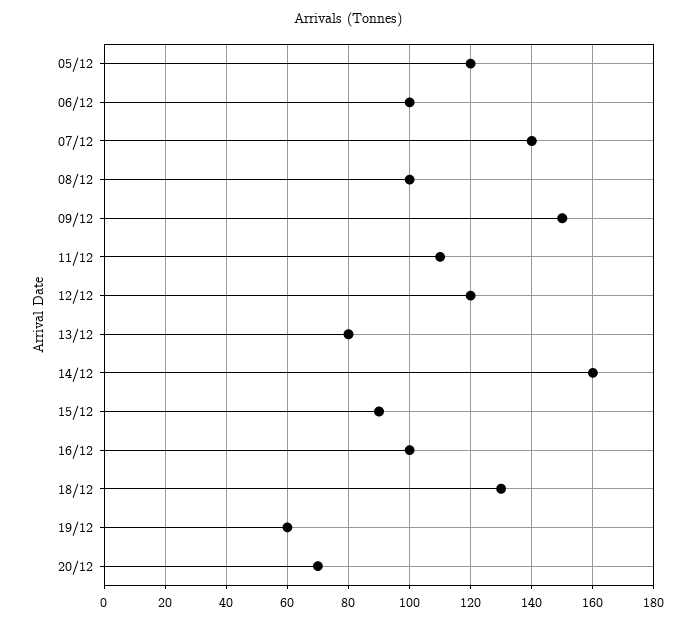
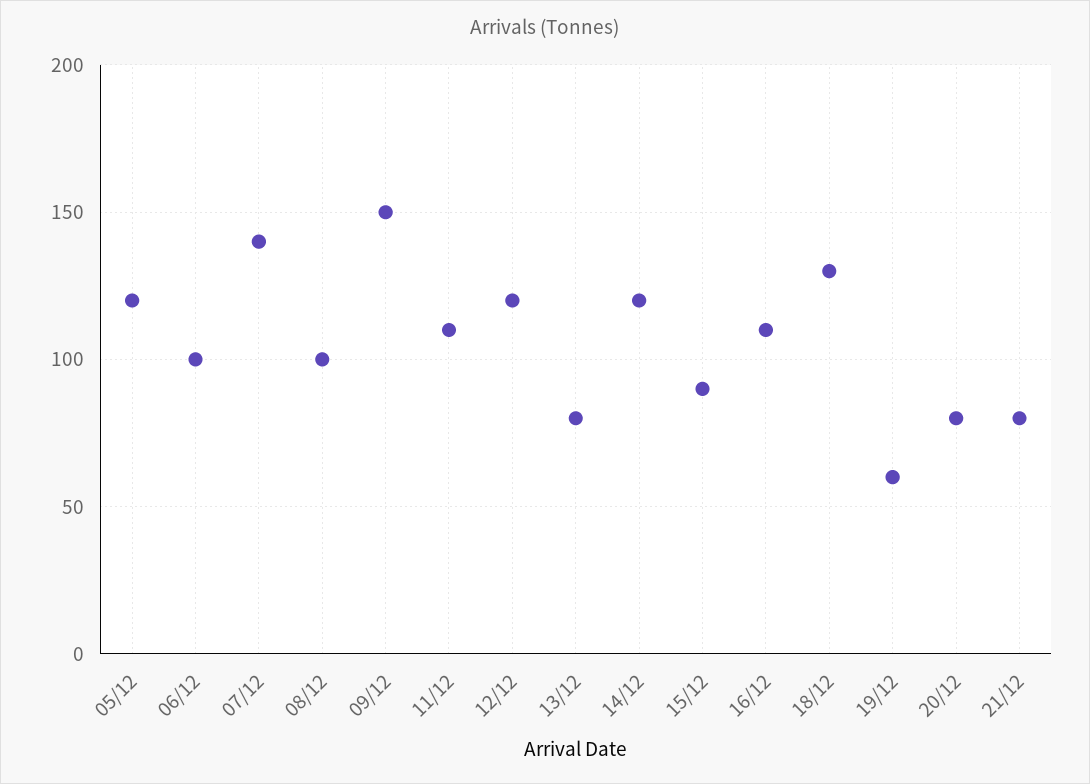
14/12: 160 -> 120
16/12: 100 -> 110
20/12: 70 -> 80
21/12: none -> 80

